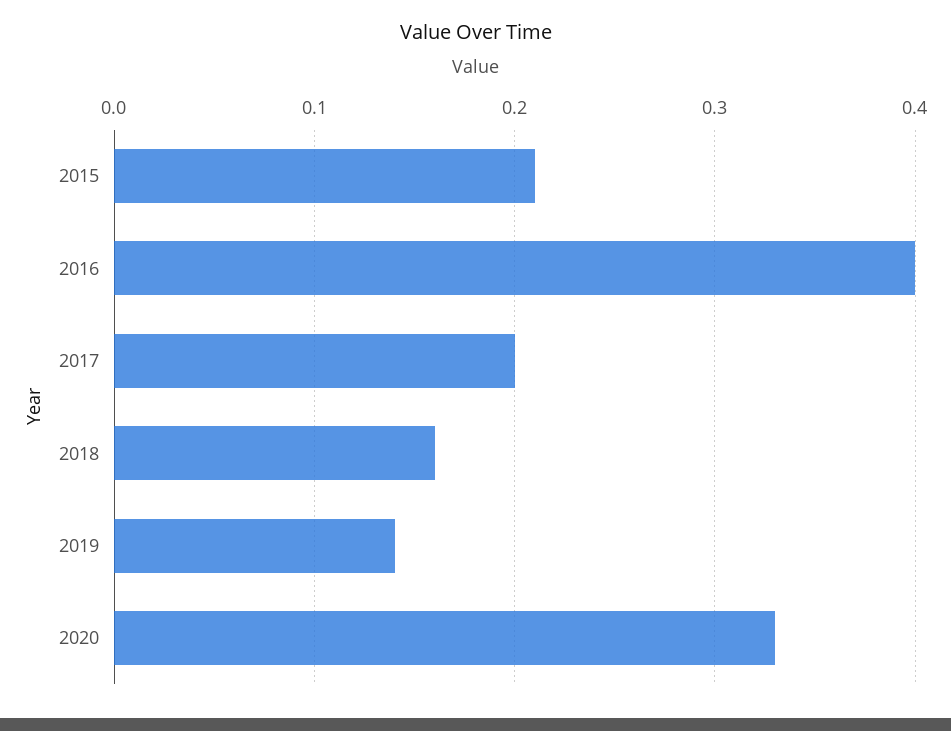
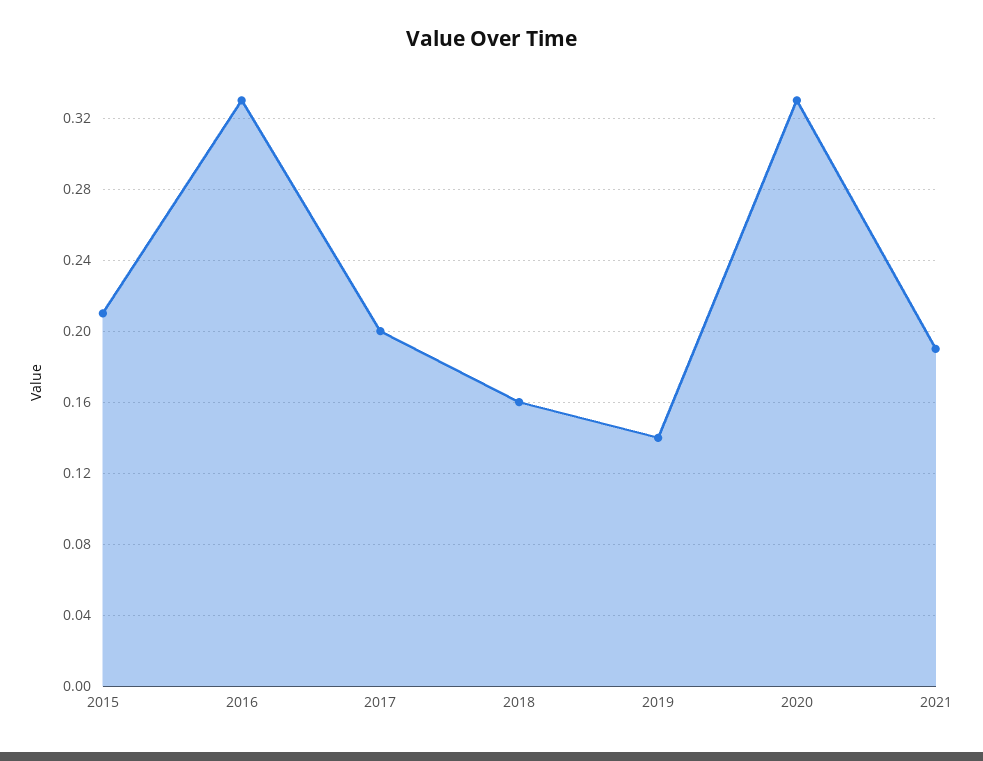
2016: 0.4 -> 0.33
2021: none -> 0.19

